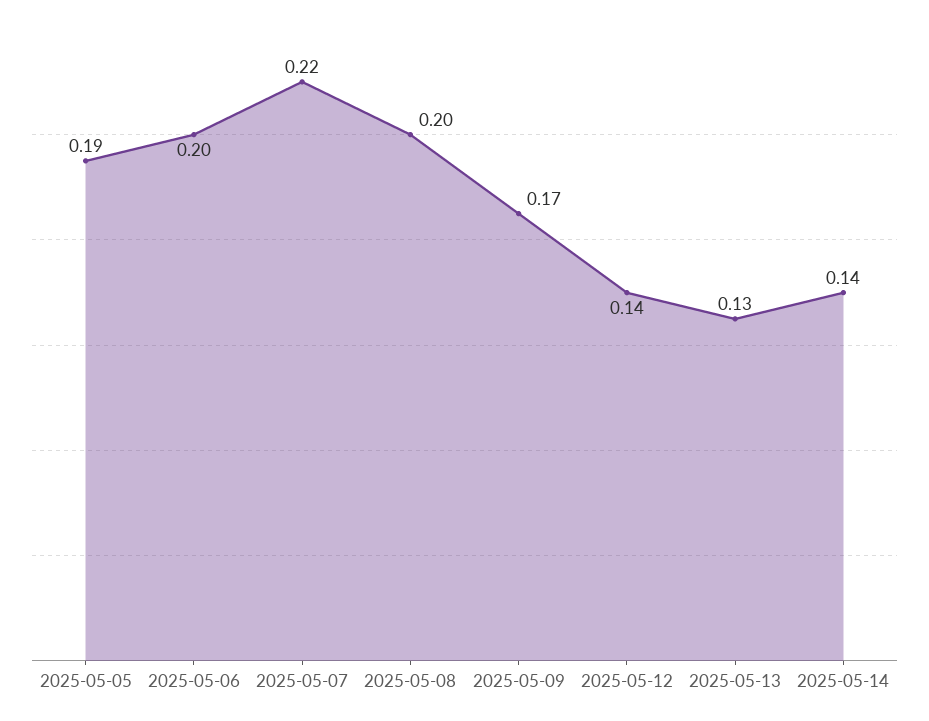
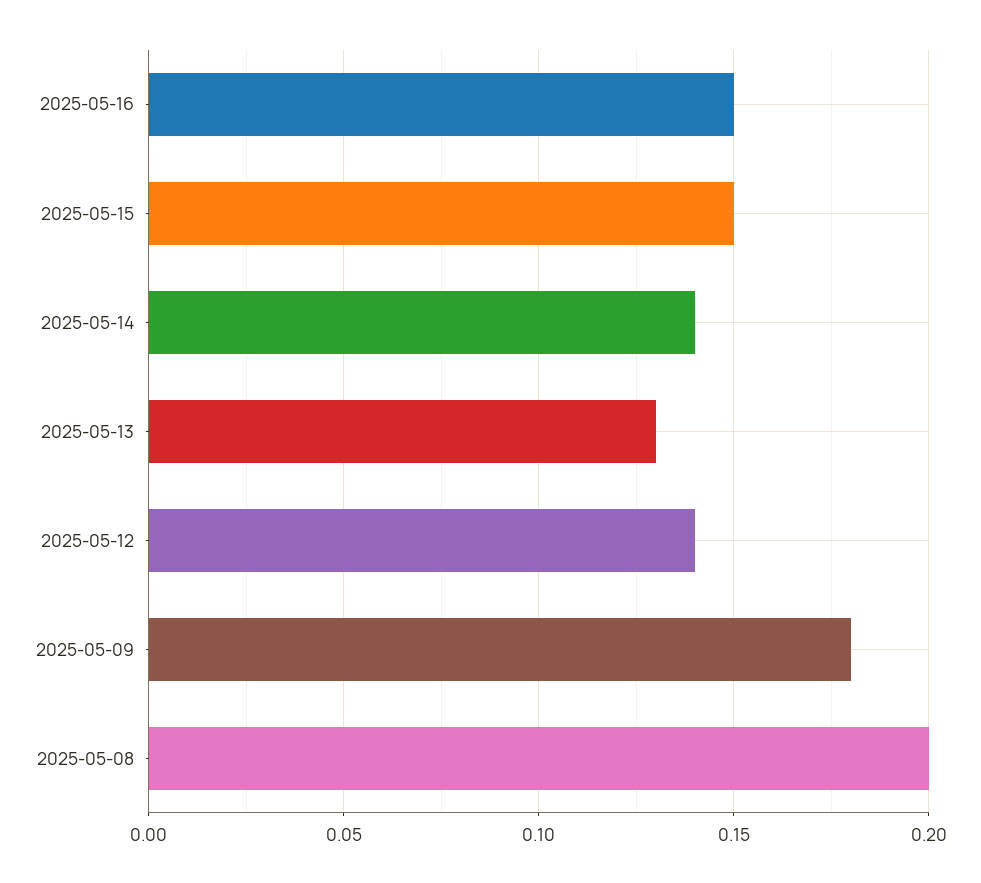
2025-05-05: 0.19 -> none
2025-05-06: 0.2 -> none
2025-05-07: 0.22 -> none
2025-05-09: 0.17 -> 0.18
2025-05-16: none -> 0.15
2025-05-15: none -> 0.15

